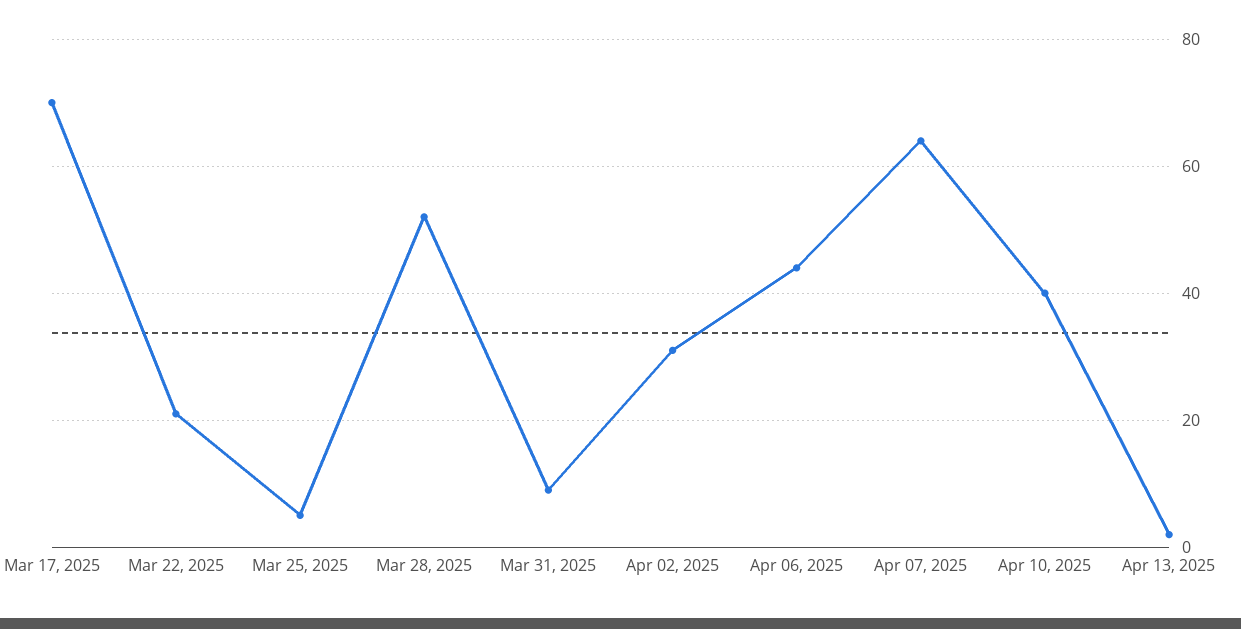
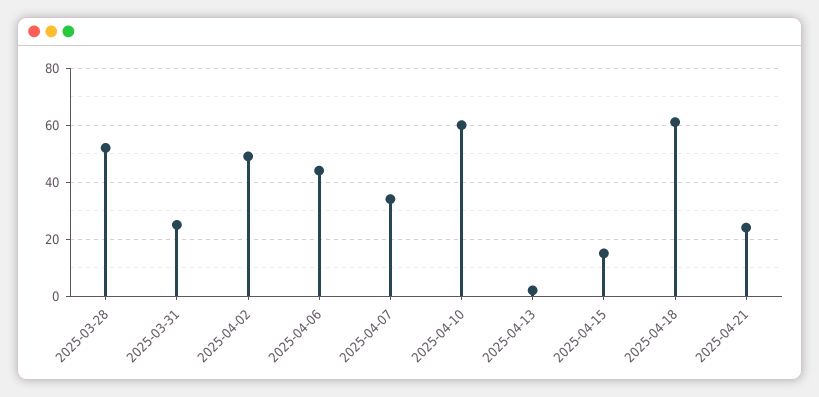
Mar 17, 2025: 70 -> none
Mar 22, 2025: 20 -> none
Mar 25, 2025: 5 -> none
Mar 31, 2025: 10 -> 25
Apr 02, 2025: 30 -> 50
Apr 07, 2025: 65 -> 35
Apr 10, 2025: 40 -> 60
2025-04-15: none -> 15
2025-04-18: none -> 60
2025-04-21: none -> 25

